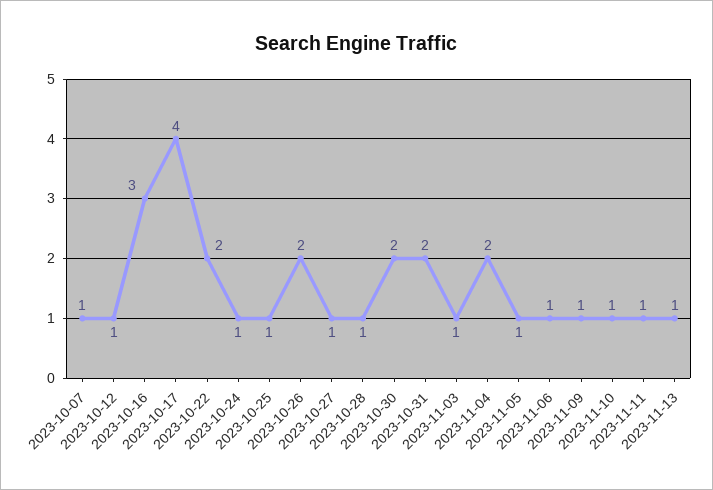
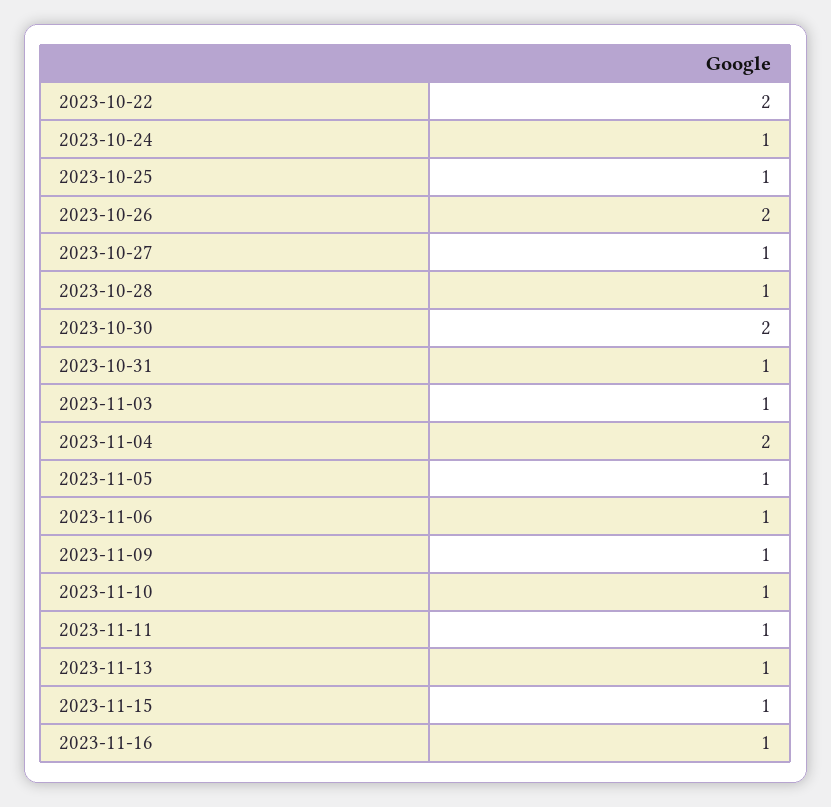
2023-10-07: 1 -> none
2023-10-12: 1 -> none
2023-10-16: 3 -> none
2023-10-17: 4 -> none
2023-10-31: 2 -> 1
2023-11-15: none -> 1
2023-11-16: none -> 1

